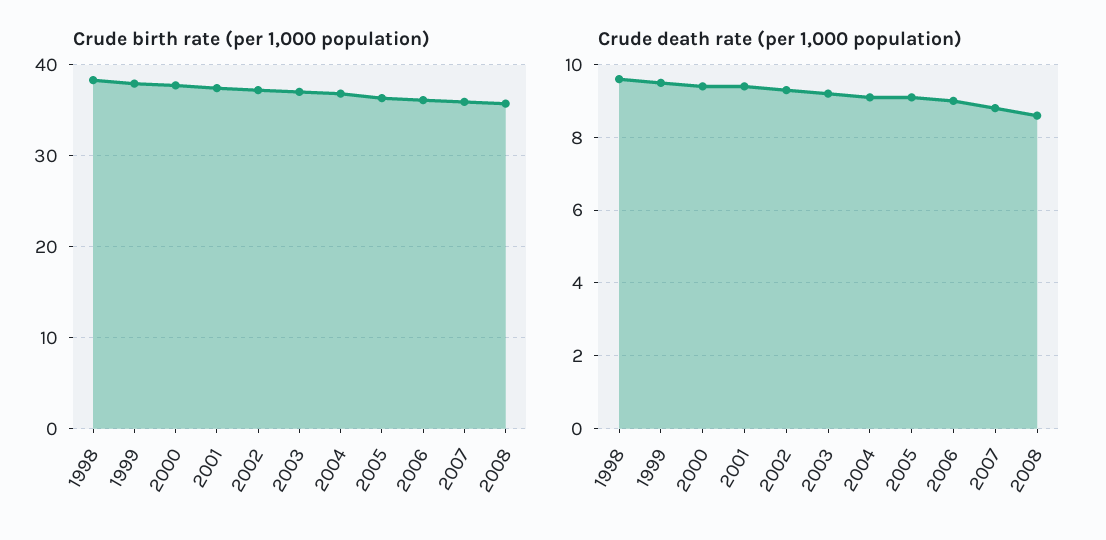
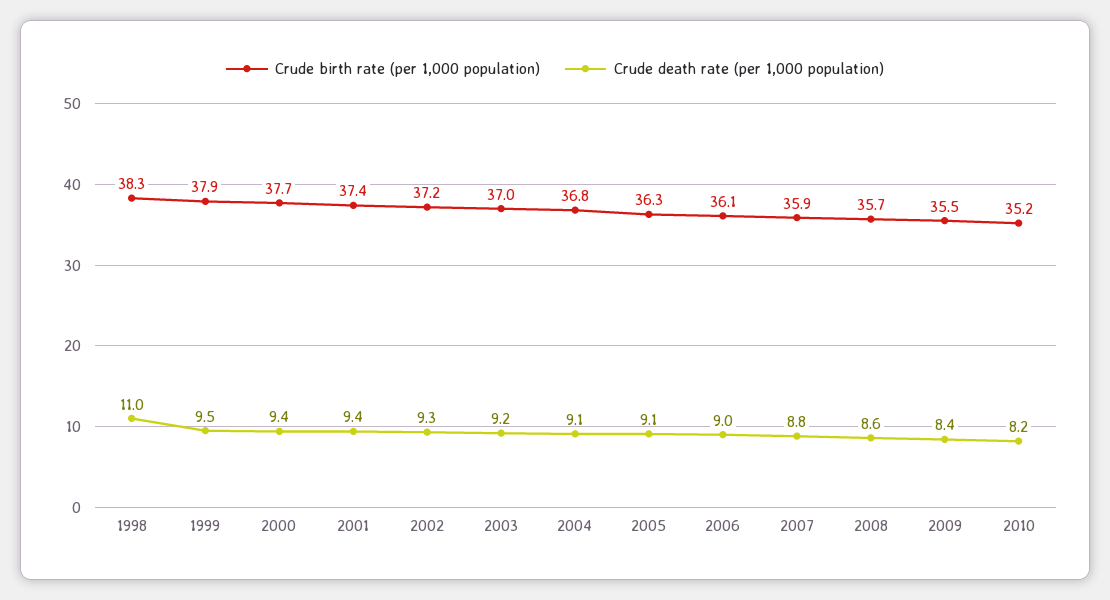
Crude death rate (per 1,000 population), 1998: 9.5 -> 11
Crude birth rate (per 1,000 population), 2009: none -> 35.5
Crude death rate (per 1,000 population), 2009: none -> 8.4
Crude birth rate (per 1,000 population), 2010: none -> 35.2
Crude death rate (per 1,000 population), 2010: none -> 8.2

